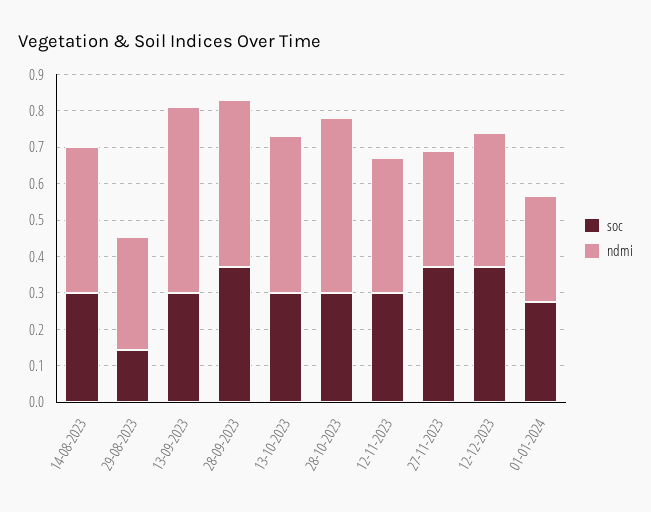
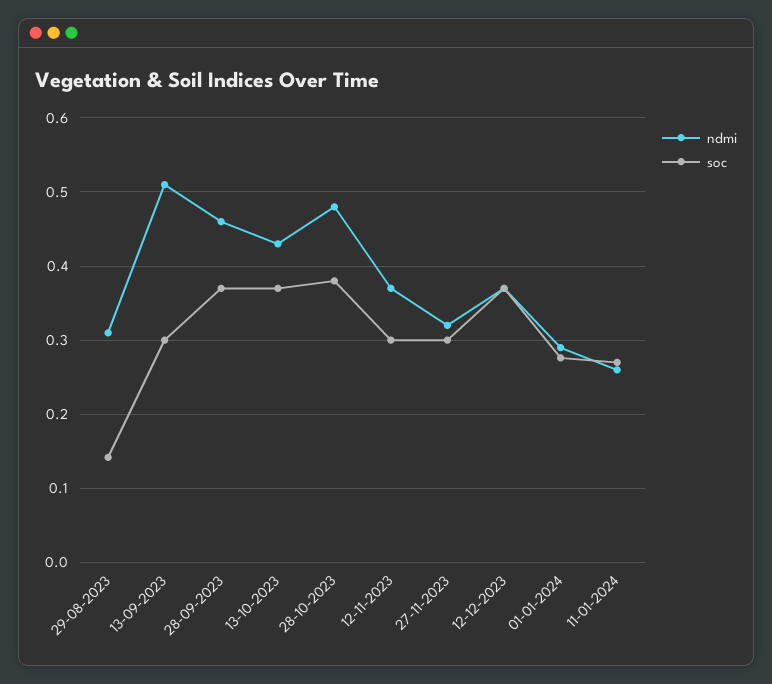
soc, 14-08-2023: 0.3 -> none
ndmi, 14-08-2023: 0.4 -> none
soc, 13-10-2023: 0.3 -> 0.37
soc, 28-10-2023: 0.3 -> 0.38
soc, 27-11-2023: 0.375 -> 0.3
ndmi, 11-01-2024: none -> 0.26
soc, 11-01-2024: none -> 0.27

